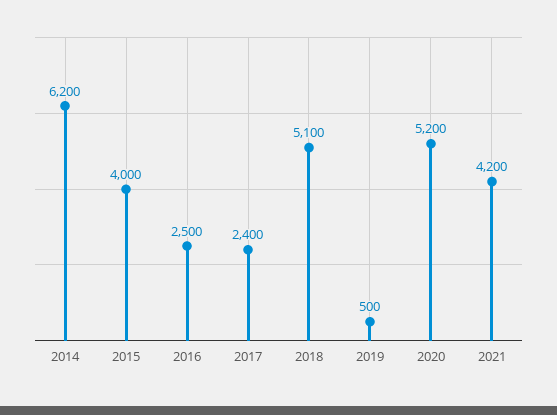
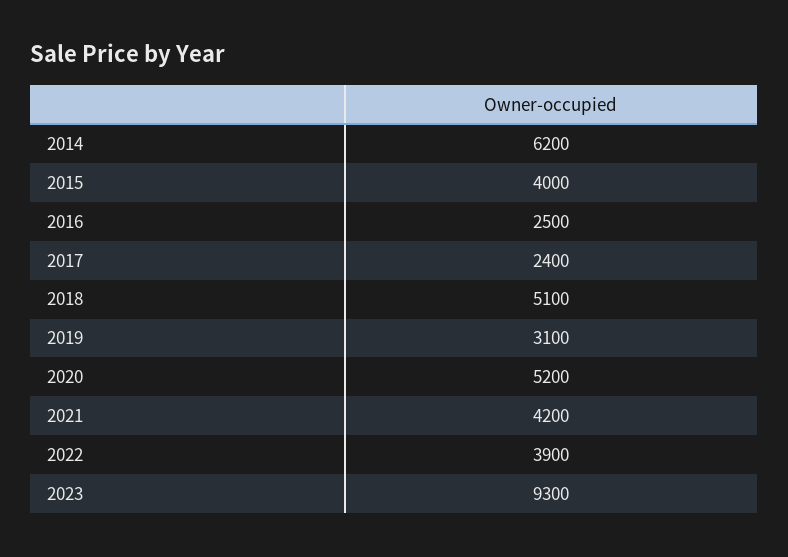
2019: 500 -> 3100
2022: none -> 3900
2023: none -> 9300

